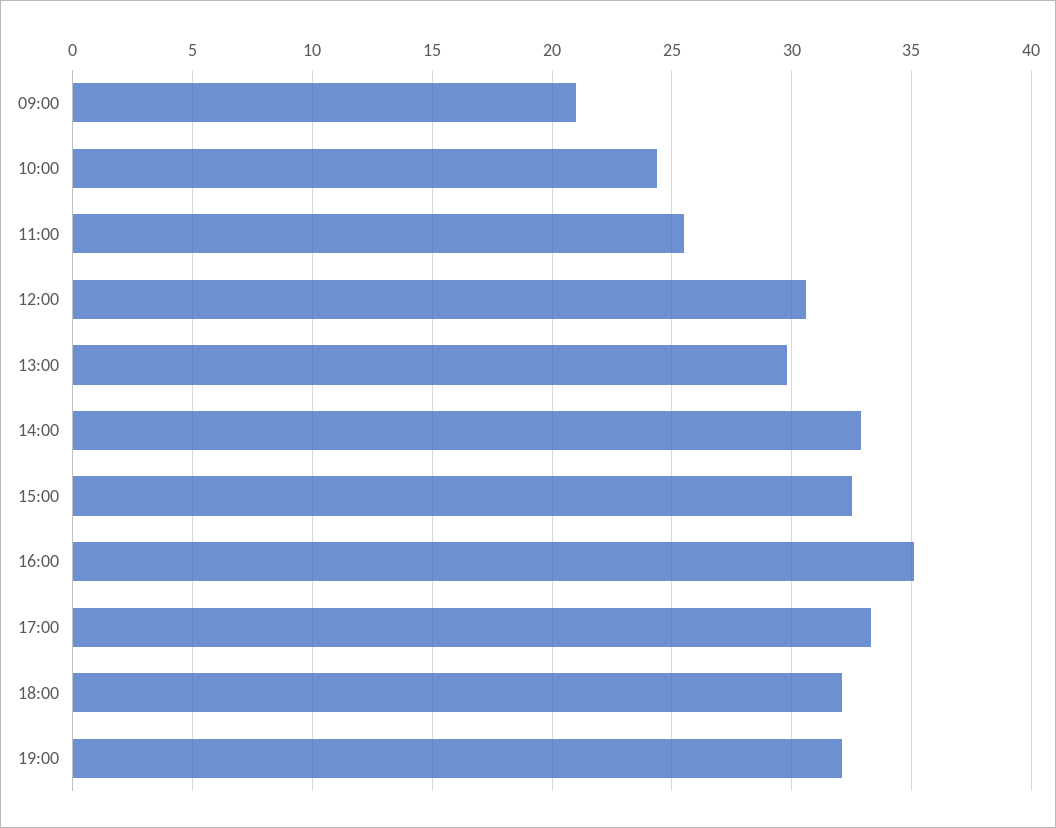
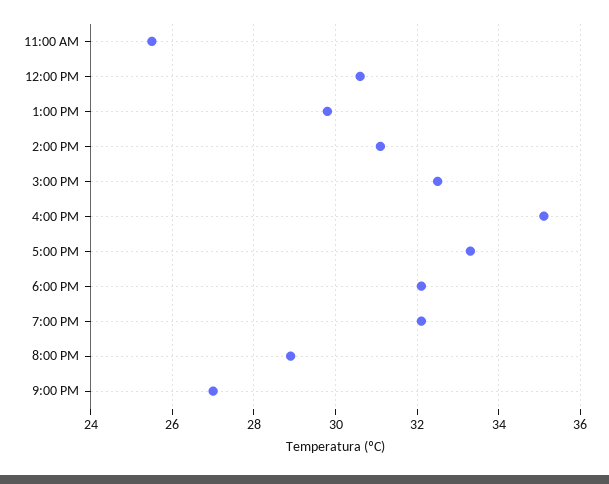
09:00: 21 -> none
10:00: 24.5 -> none
14:00: 33 -> 31
8:00 PM: none -> 29
9:00 PM: none -> 27

